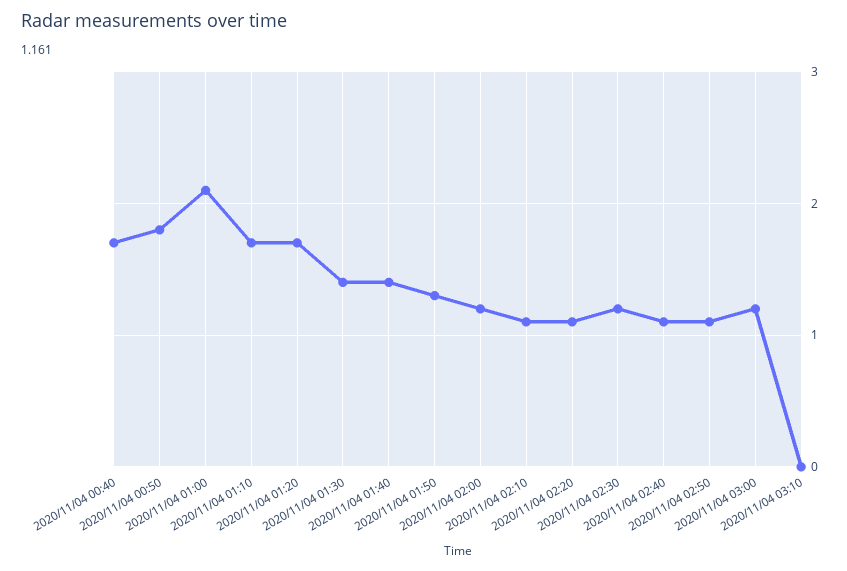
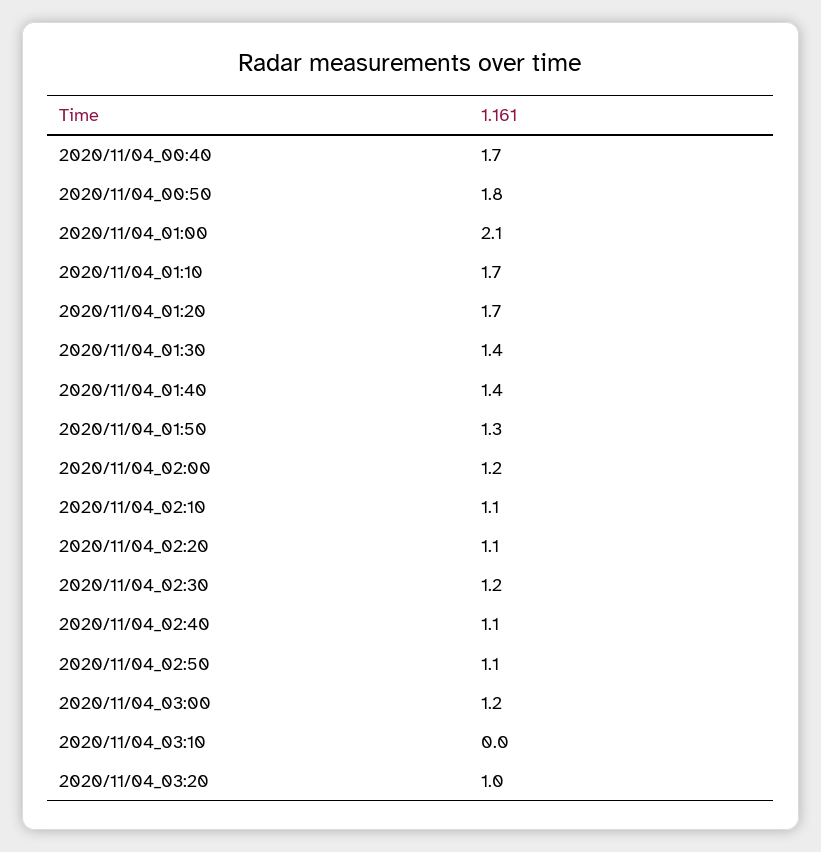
2020/11/04_03:20: none -> 1

